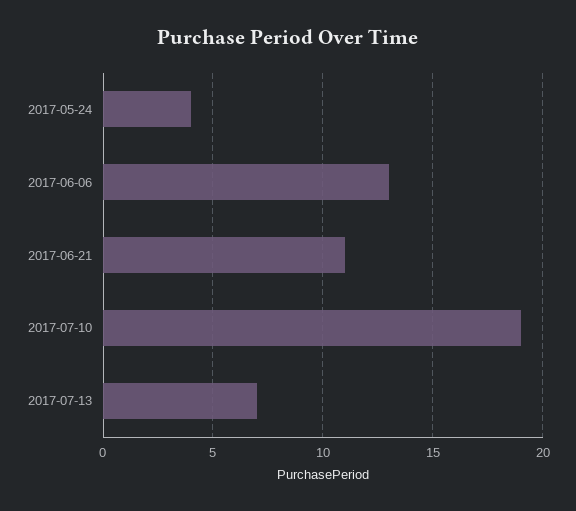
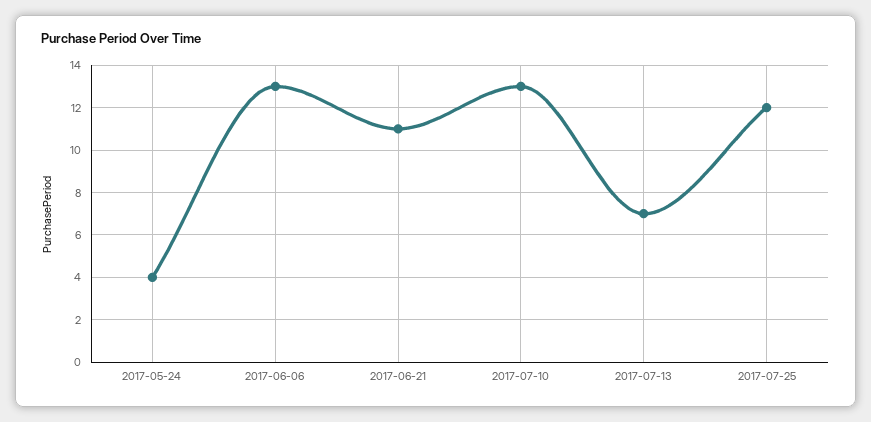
2017-07-10: 19 -> 13
2017-07-25: none -> 12

